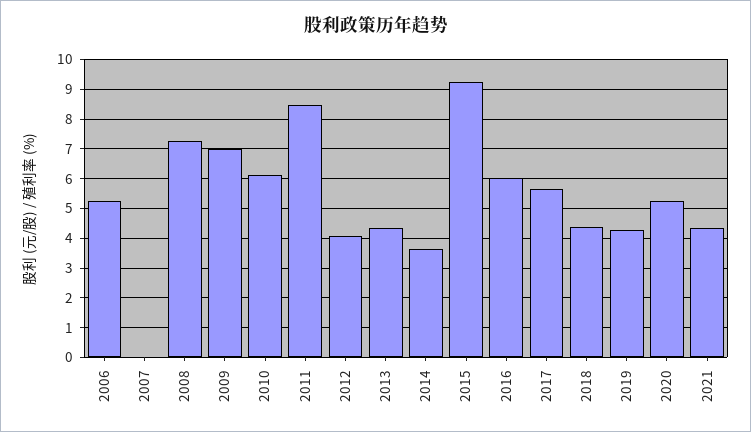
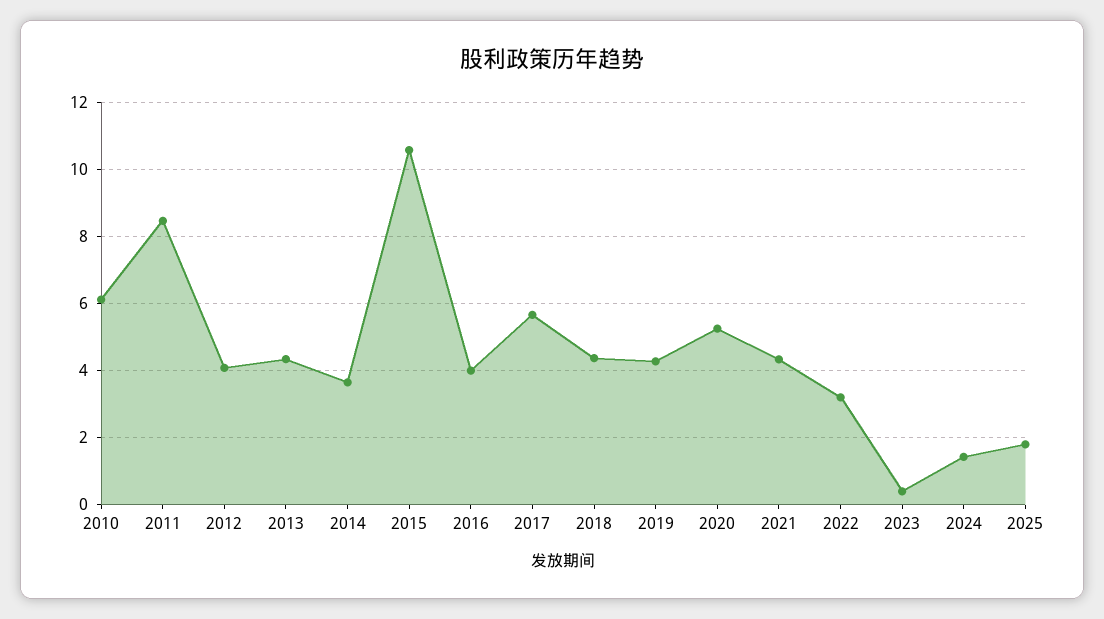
2006: 5.25 -> none
2007: 0 -> none
2008: 7.25 -> none
2009: 7 -> none
2015: 9.25 -> 10.6
2016: 6 -> 4
2022: none -> 3.2
2023: none -> 0.4
2024: none -> 1.4
2025: none -> 1.8

